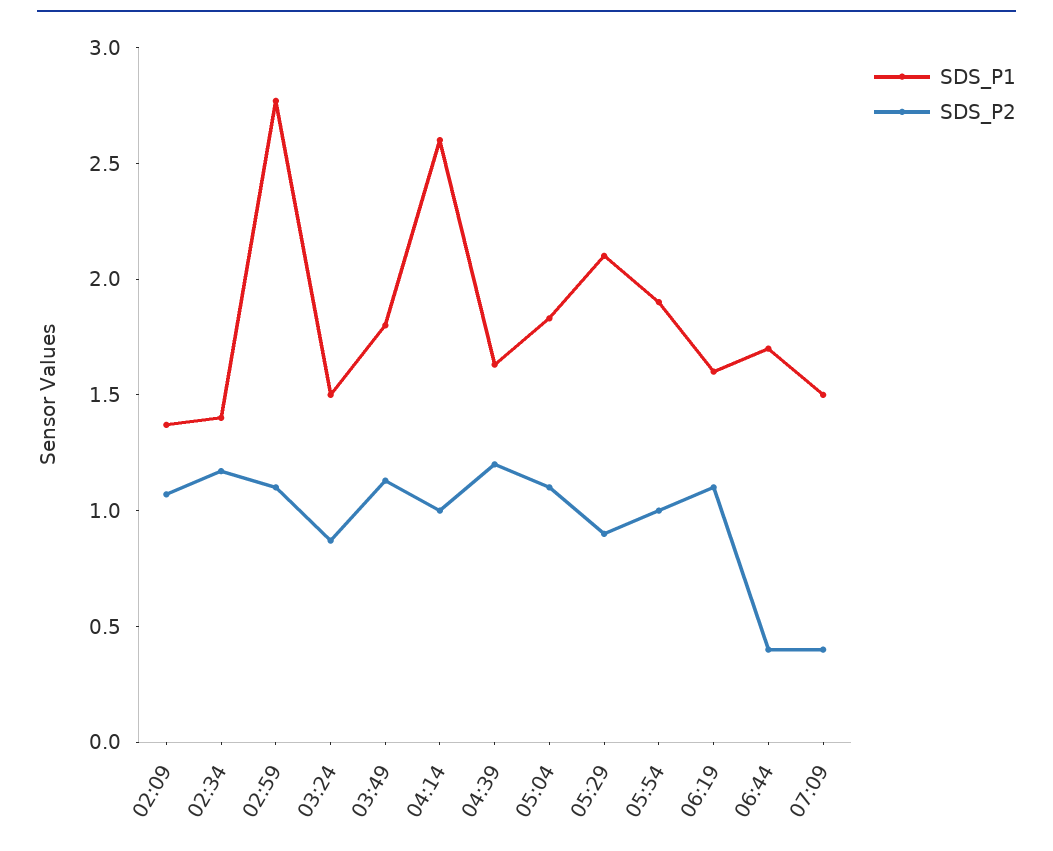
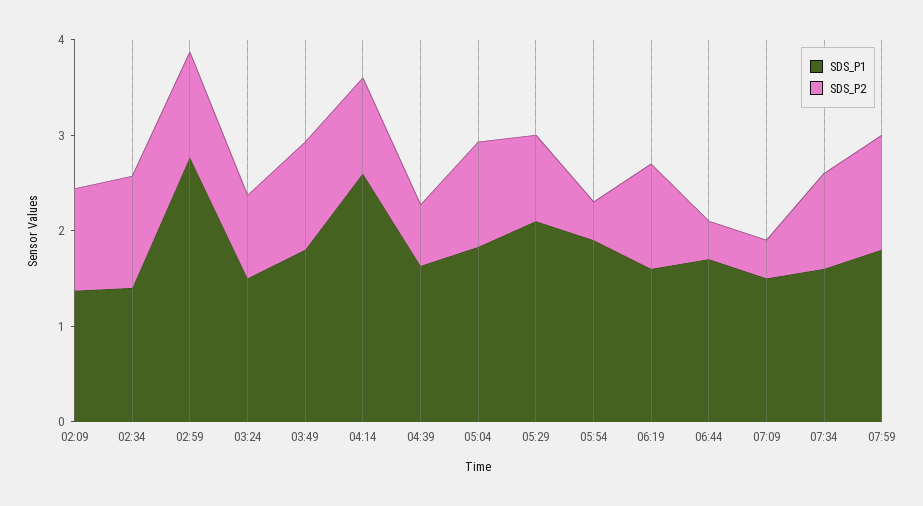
SDS_P2, 04:39: 1.2 -> 0.6
SDS_P2, 05:54: 1 -> 0.4
SDS_P1, 07:34: none -> 1.6
SDS_P2, 07:34: none -> 1
SDS_P1, 07:59: none -> 1.8
SDS_P2, 07:59: none -> 1.2

